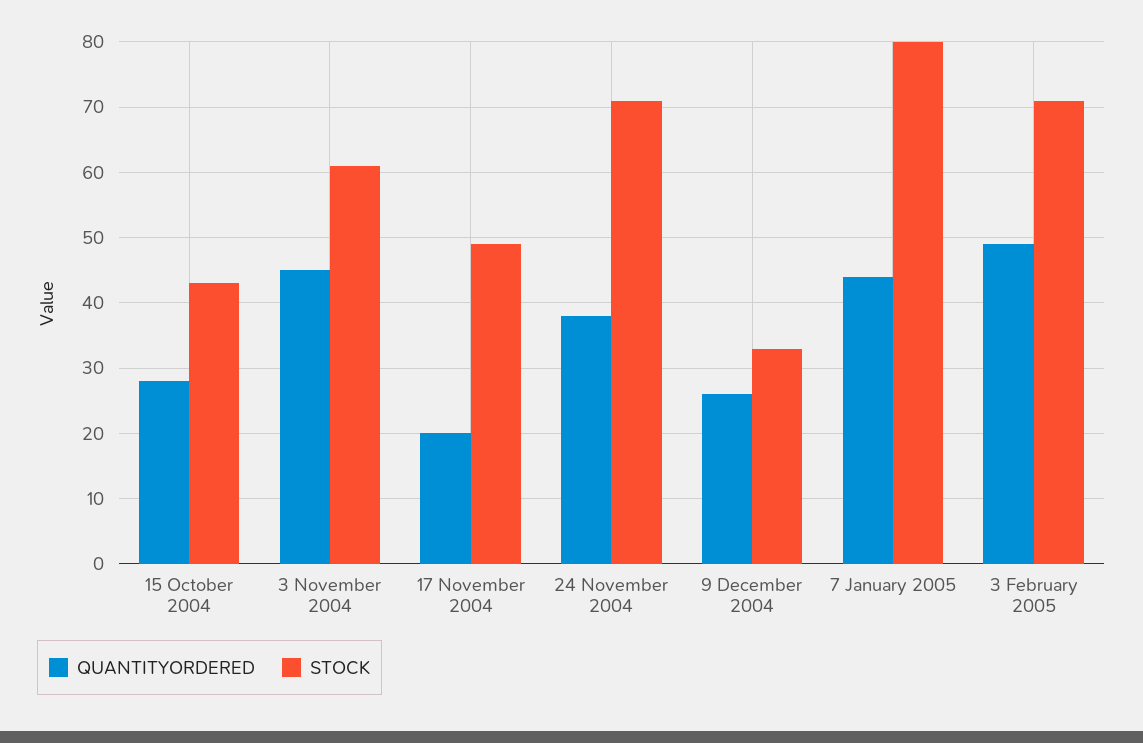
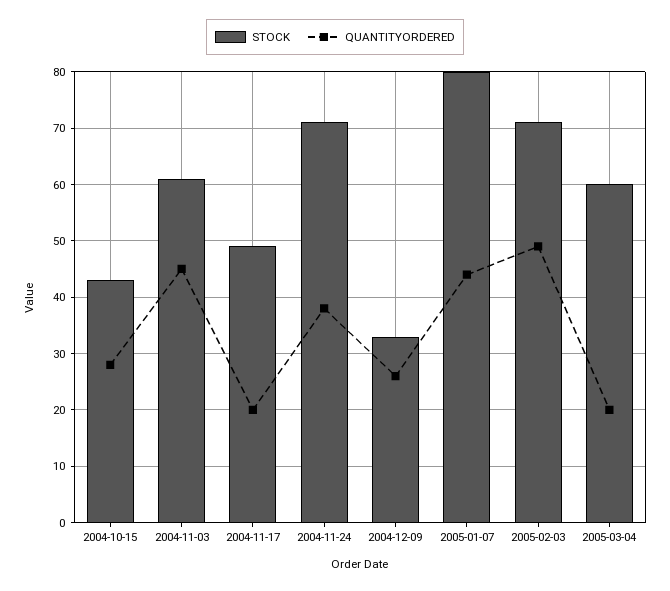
STOCK, 2005-03-04: none -> 60
QUANTITYORDERED, 2005-03-04: none -> 20

